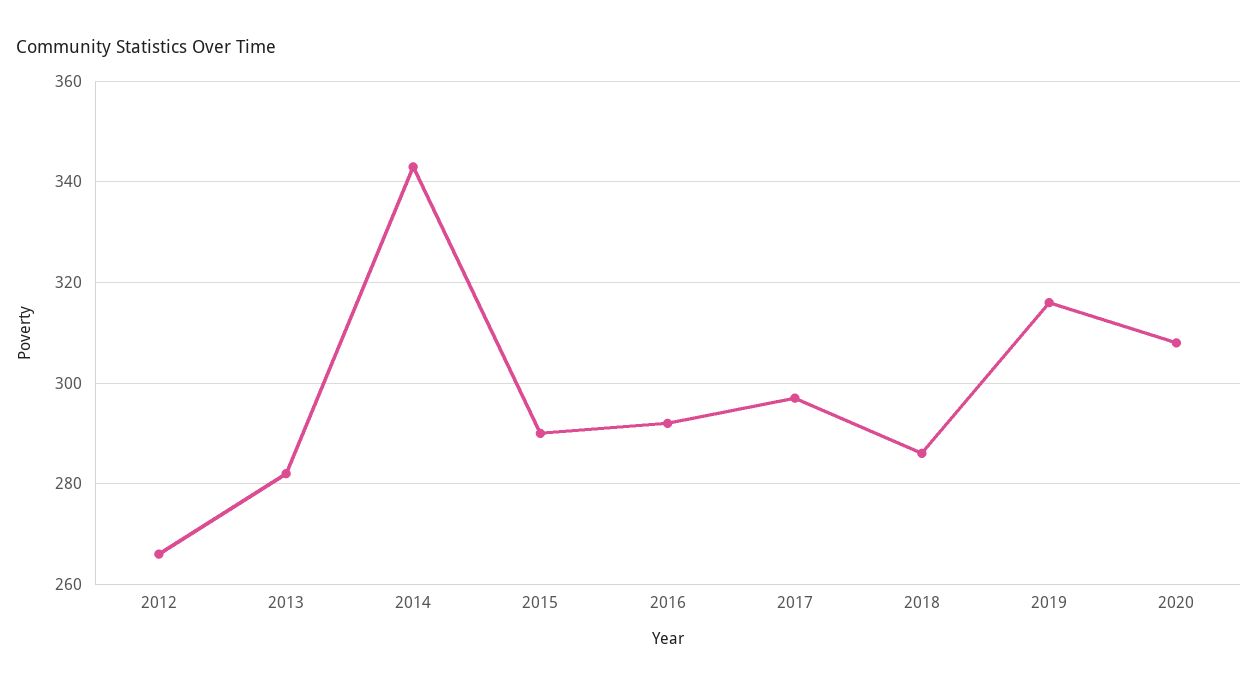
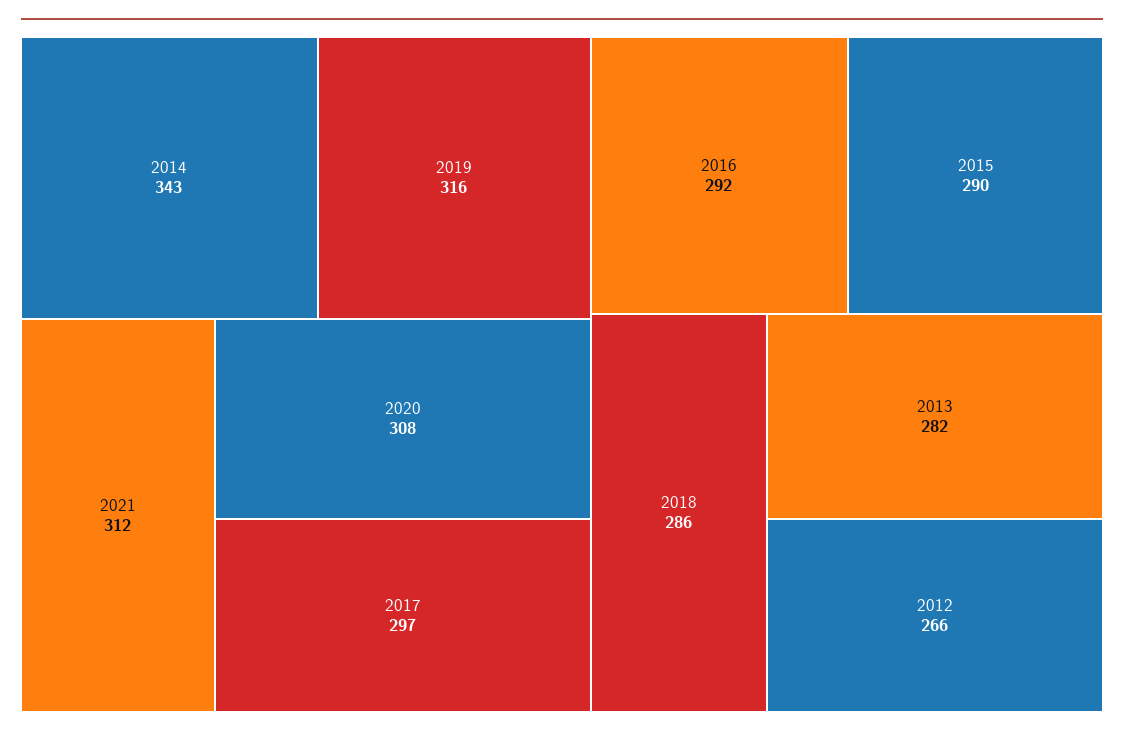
2021: none -> 312

